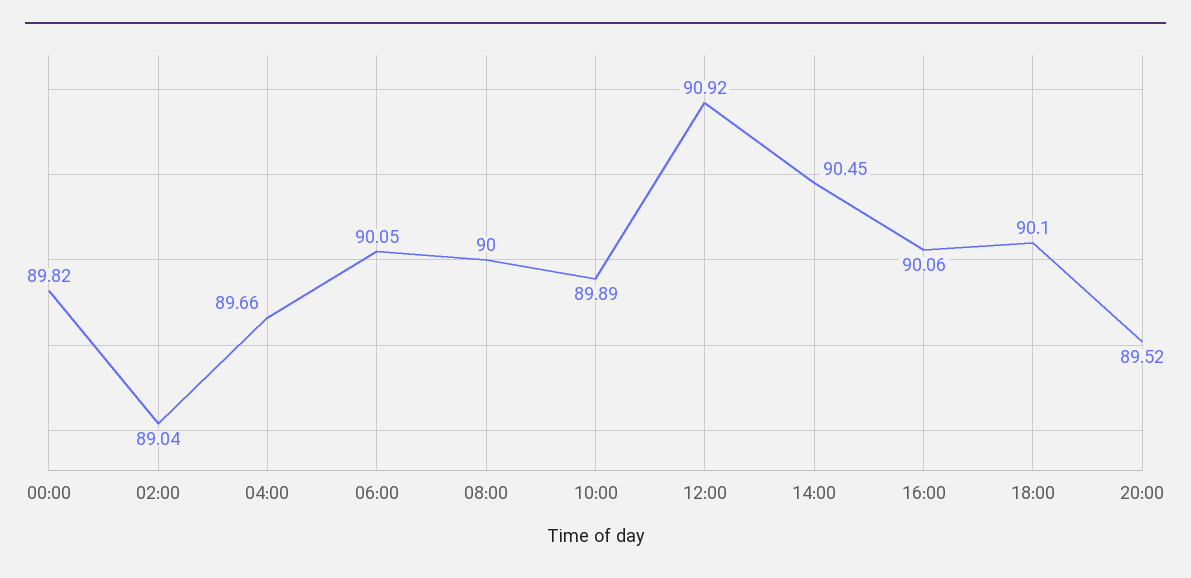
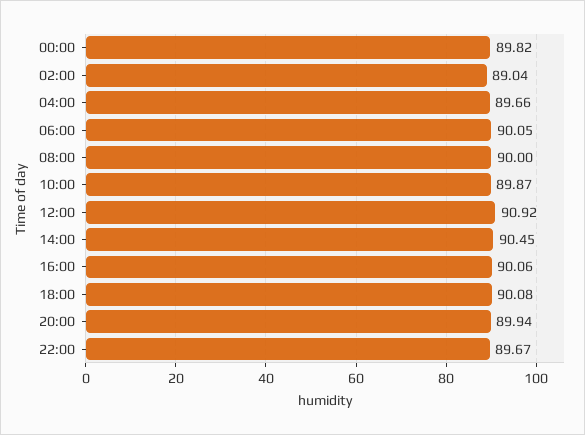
10:00: 89.89 -> 89.87
18:00: 90.1 -> 90.08
20:00: 89.52 -> 89.94
22:00: none -> 89.67

